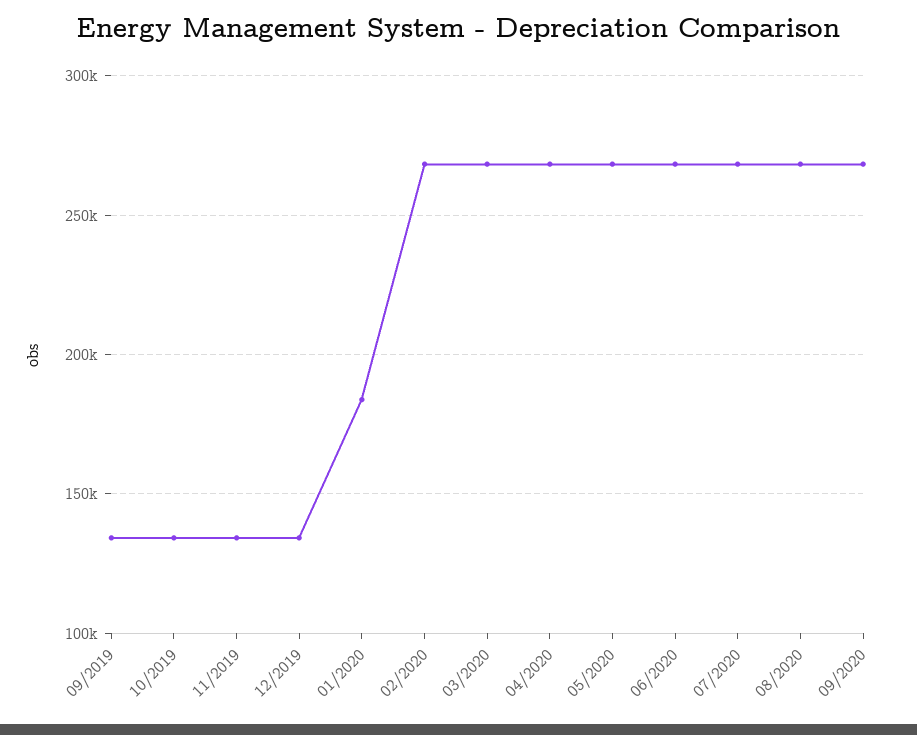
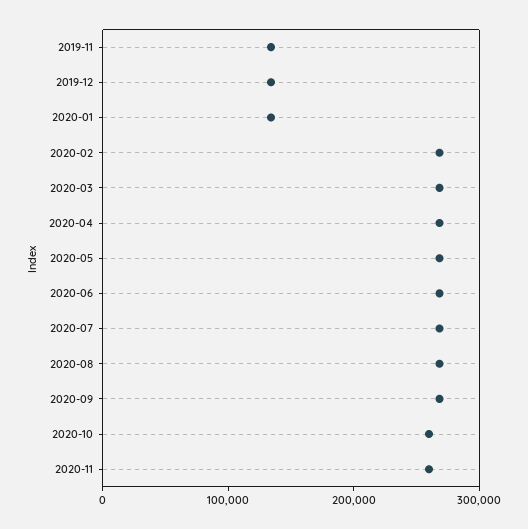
09/2019: 135000 -> none
10/2019: 135000 -> none
01/2020: 185000 -> 140000
2020-10: none -> 260000
2020-11: none -> 260000

